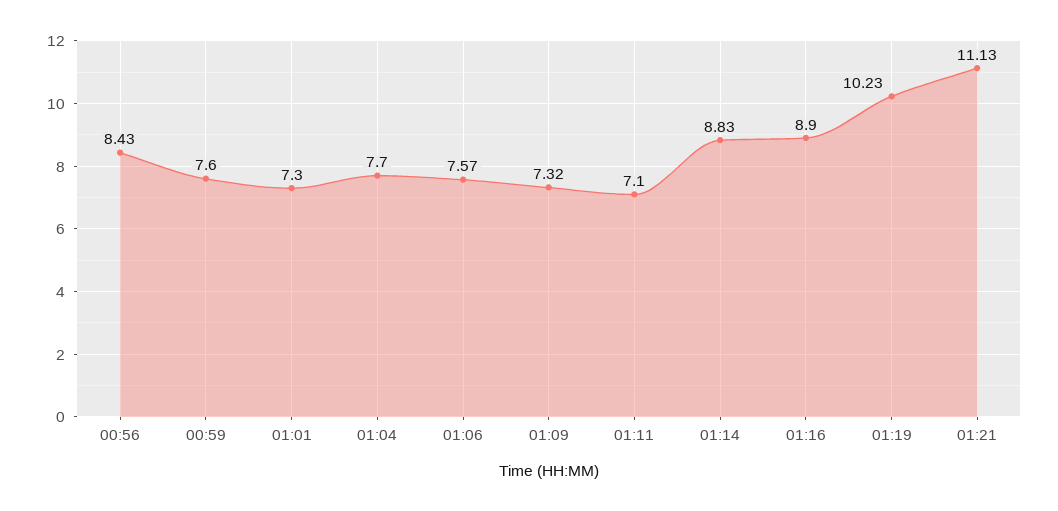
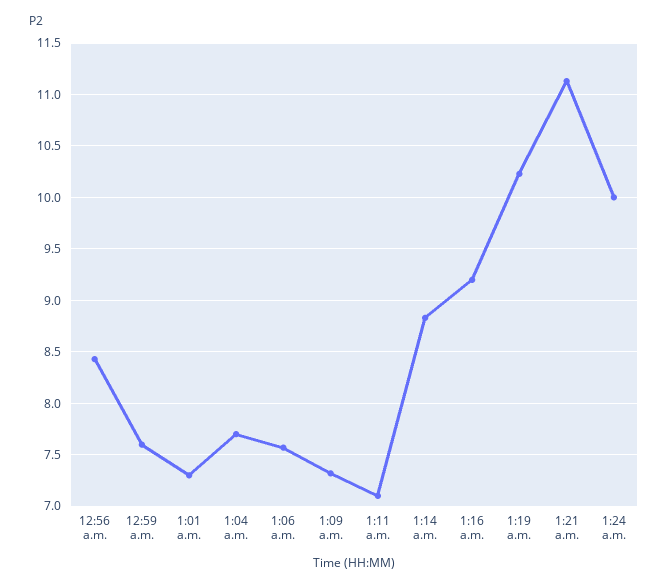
01:16: 8.9 -> 9.2
1:24 a.m.: none -> 10

